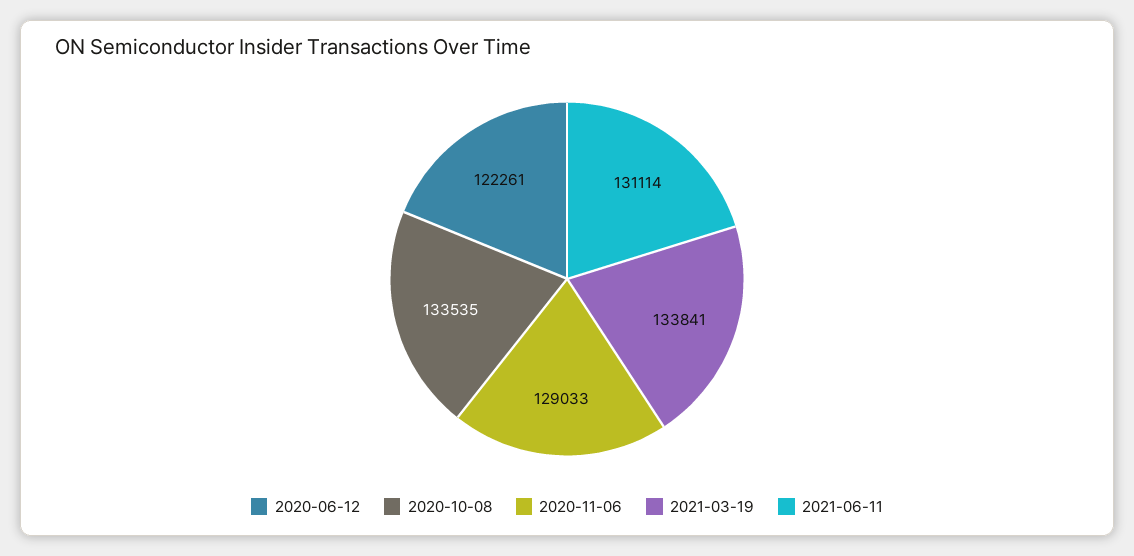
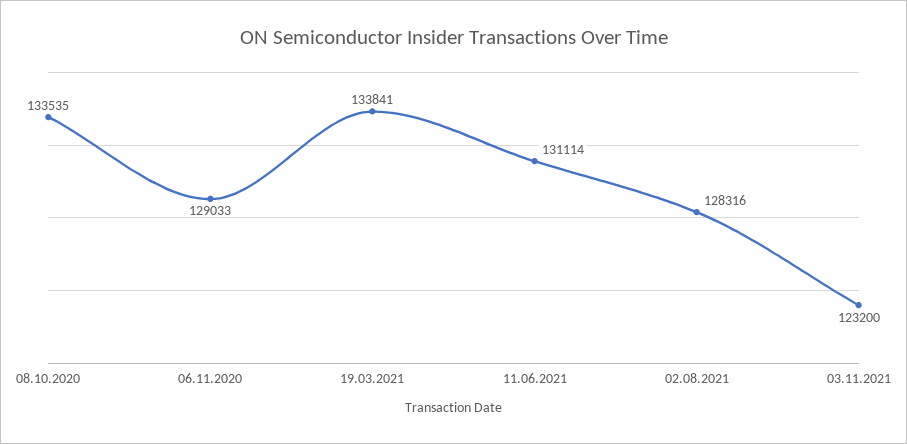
2020-06-12: 122261 -> none
02.08.2021: none -> 128316
03.11.2021: none -> 123200

